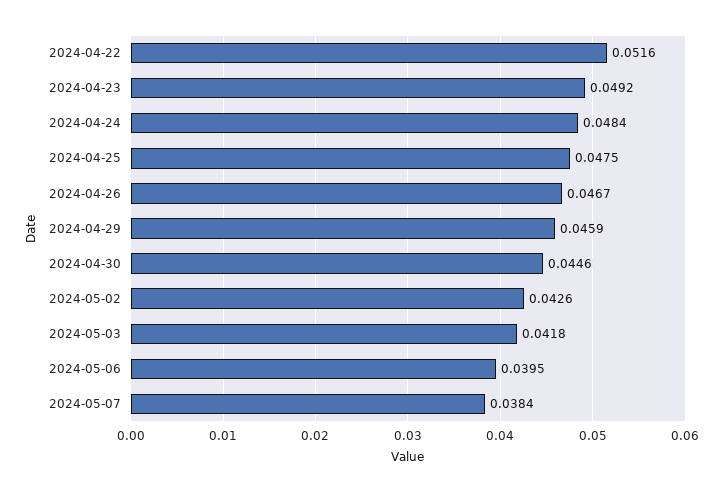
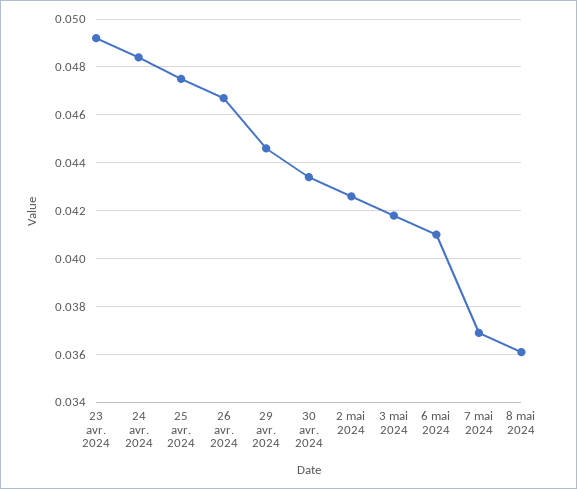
2024-04-22: 0.0516 -> none
2024-04-29: 0.0459 -> 0.0445
2024-04-30: 0.0446 -> 0.0435
2024-05-06: 0.0395 -> 0.041
2024-05-07: 0.0384 -> 0.037
8 mai 2024: none -> 0.036

